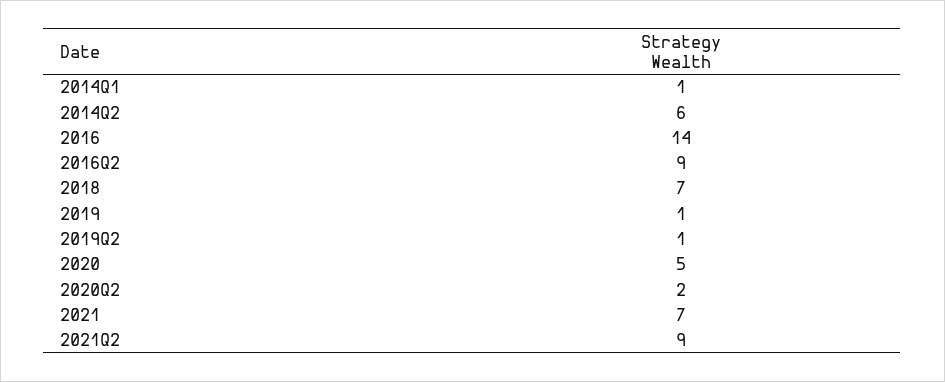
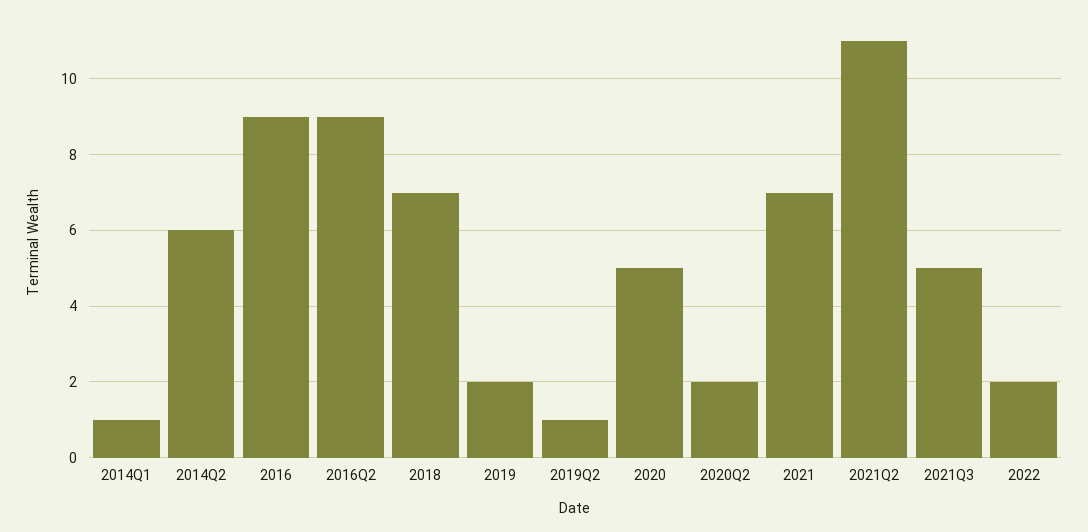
2016: 14 -> 9
2019: 1 -> 2
2021Q2: 9 -> 11
2021Q3: none -> 5
2022: none -> 2

